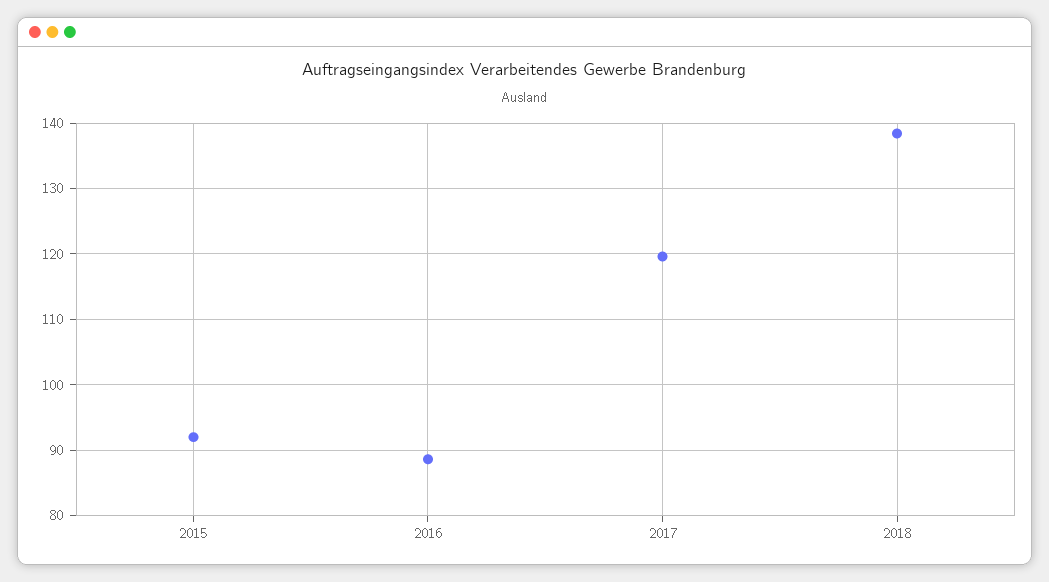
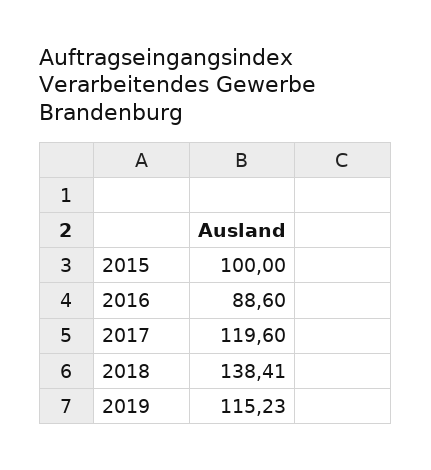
2015: 92 -> 100
2019: none -> 115.23

